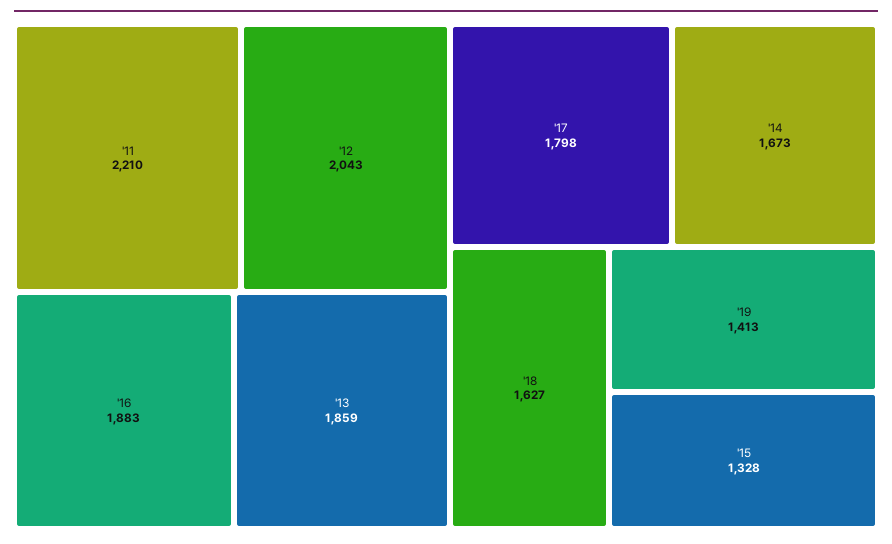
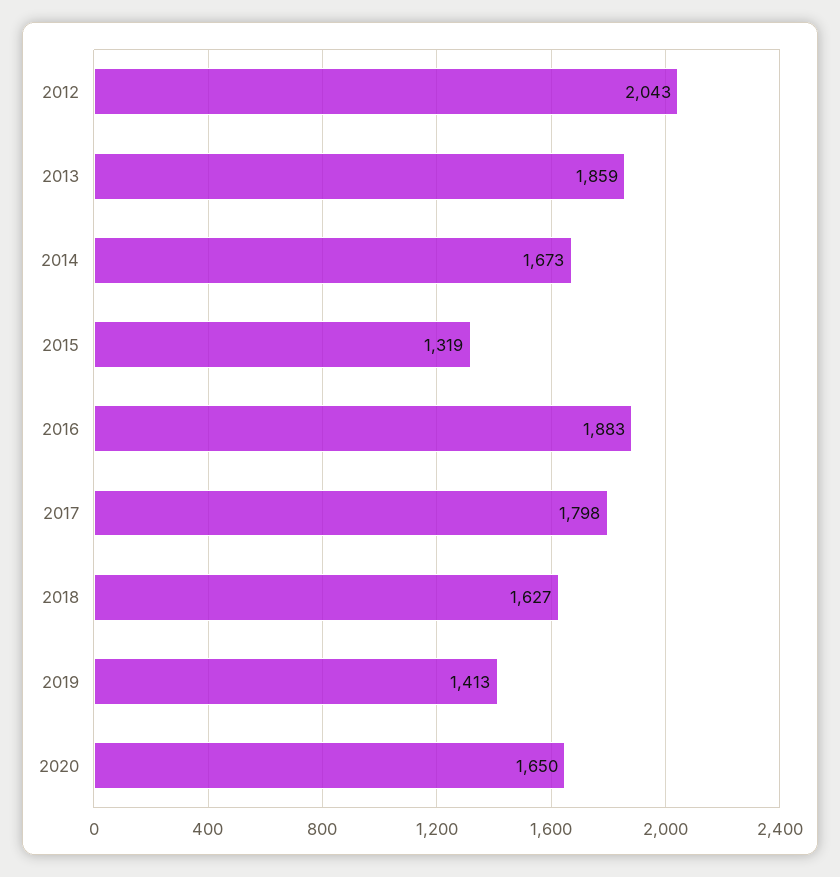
'11: 2210 -> none
'15: 1328 -> 1319
2020: none -> 1650

